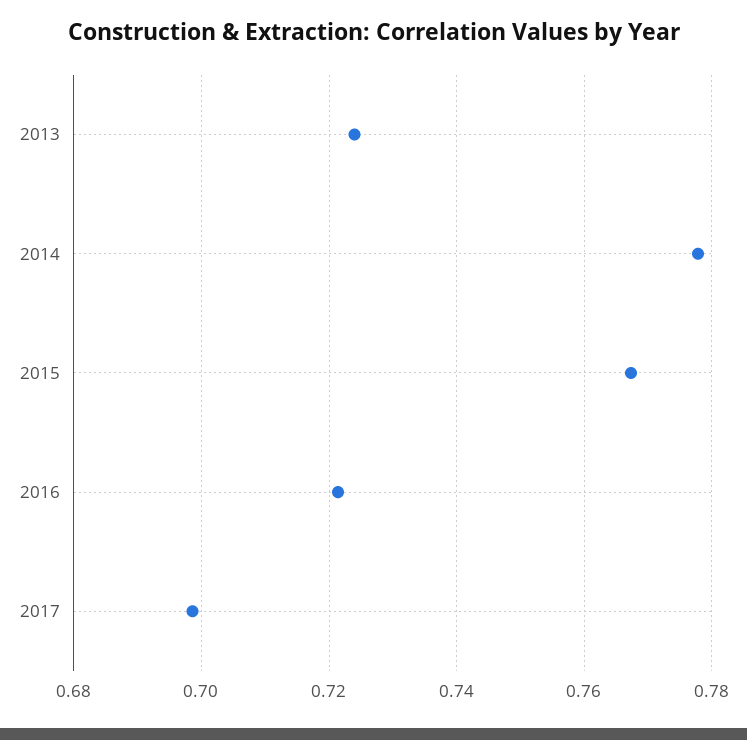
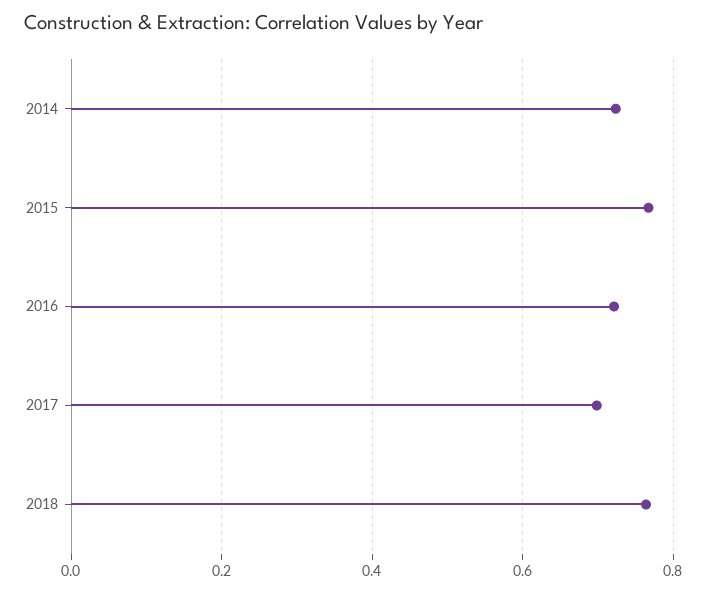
2013: 0.724 -> none
2014: 0.778 -> 0.72
2018: none -> 0.76

